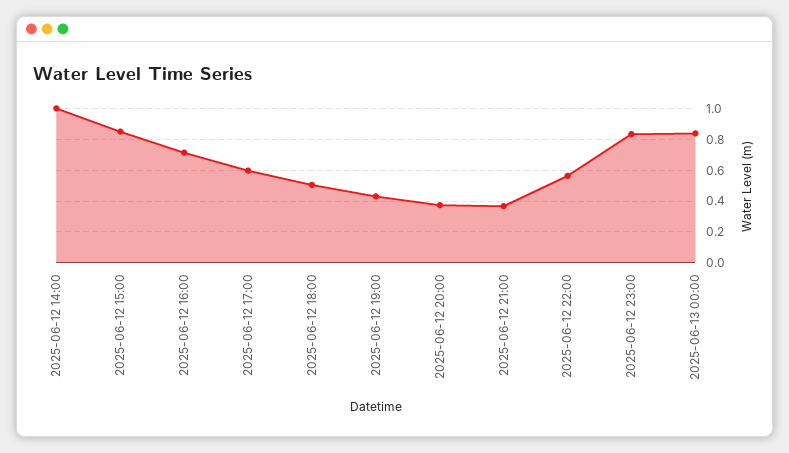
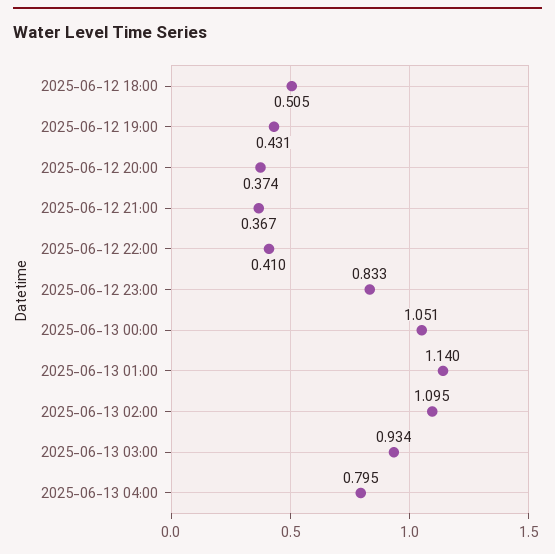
2025-06-12 14:00: 1 -> none
2025-06-12 15:00: 0.85 -> none
2025-06-12 16:00: 0.7 -> none
2025-06-12 17:00: 0.6 -> none
2025-06-12 22:00: 0.55 -> 0.41
2025-06-13 00:00: 0.85 -> 1.051
2025-06-13 01:00: none -> 1.14
2025-06-13 02:00: none -> 1.095
2025-06-13 03:00: none -> 0.934
2025-06-13 04:00: none -> 0.795

